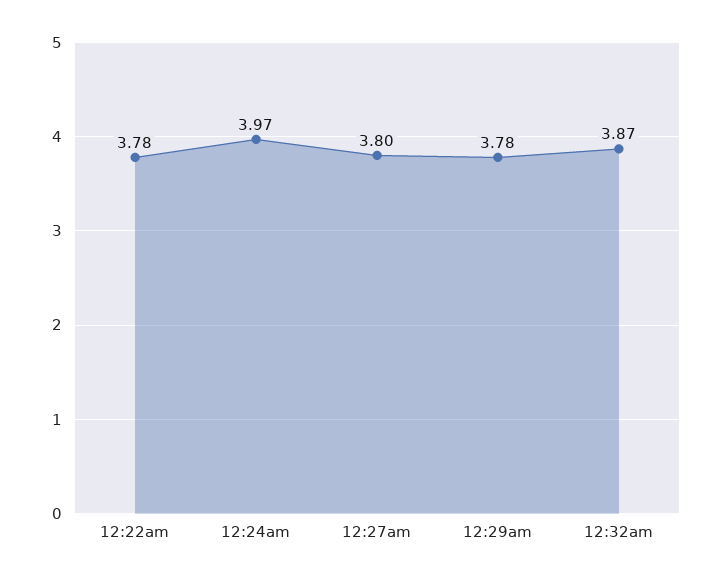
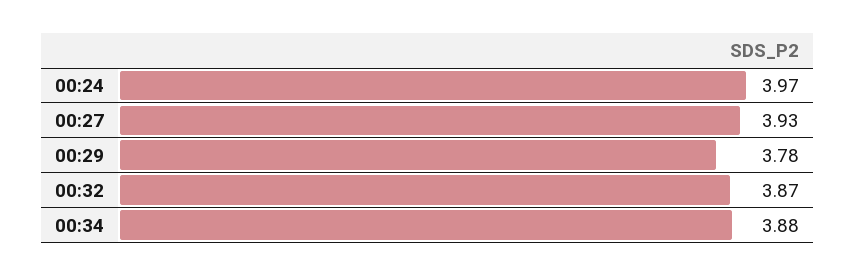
12:22am: 3.78 -> none
12:27am: 3.8 -> 3.93
00:34: none -> 3.88

